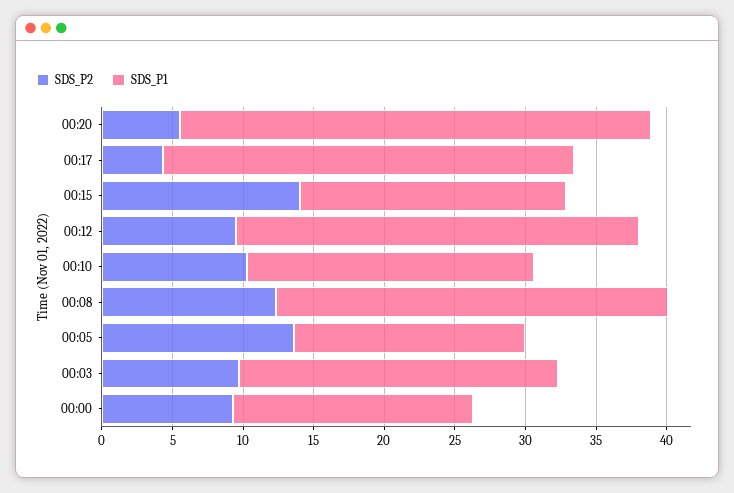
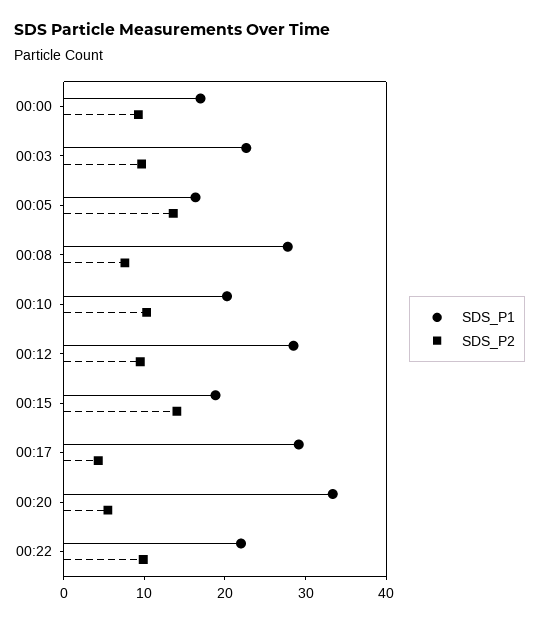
SDS_P2, 00:08: 12 -> 8
SDS_P1, 00:22: none -> 22
SDS_P2, 00:22: none -> 10

